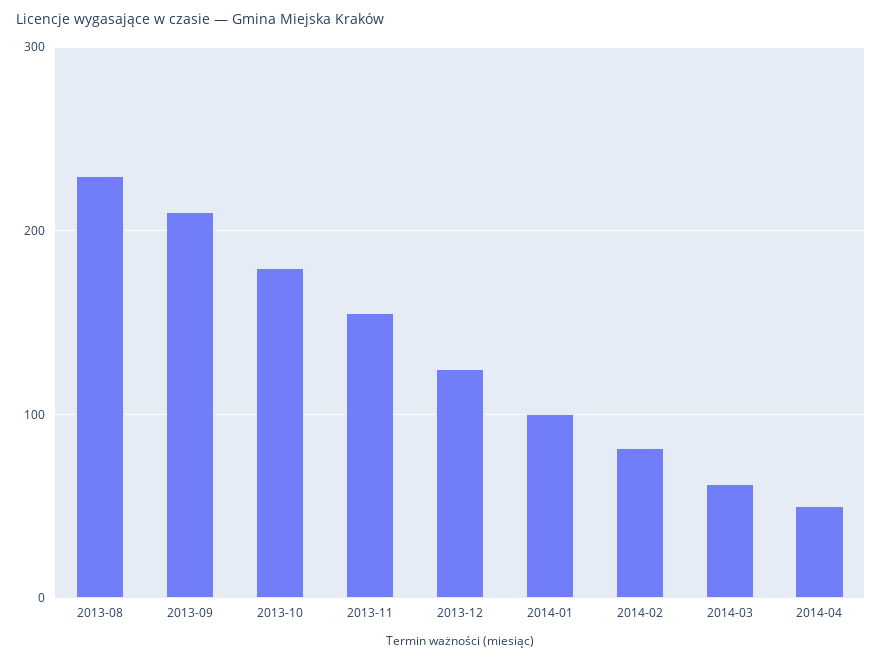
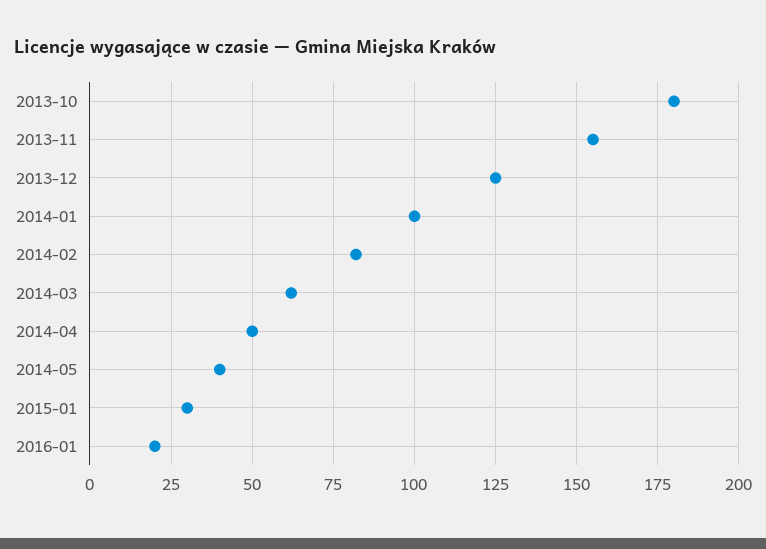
2013-08: 230 -> none
2013-09: 210 -> none
2014-05: none -> 40
2015-01: none -> 30
2016-01: none -> 20

